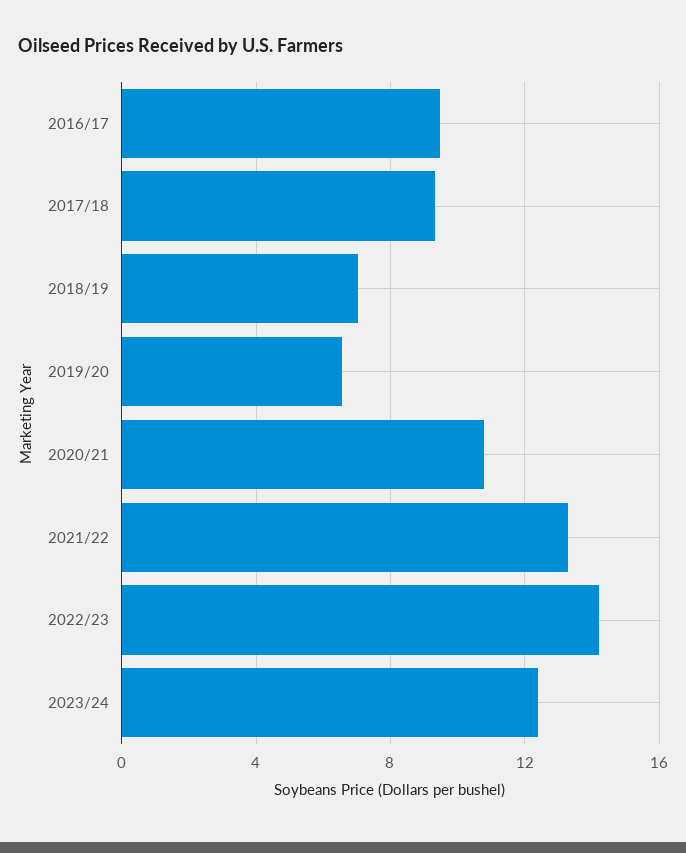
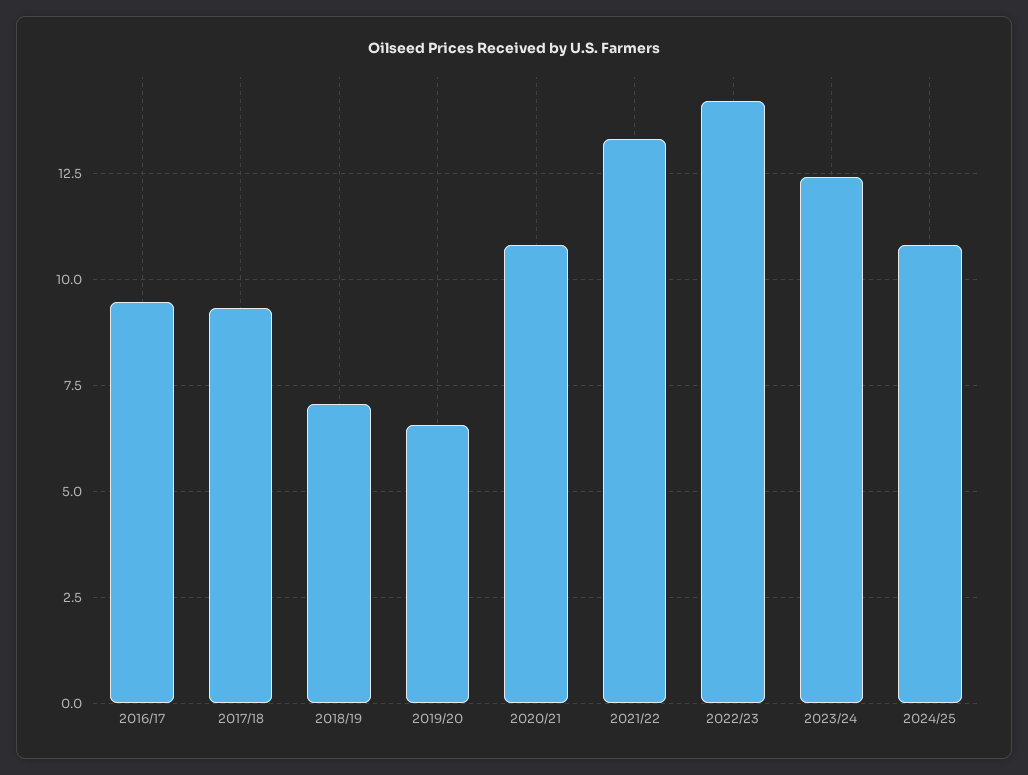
2024/25: none -> 10.75

